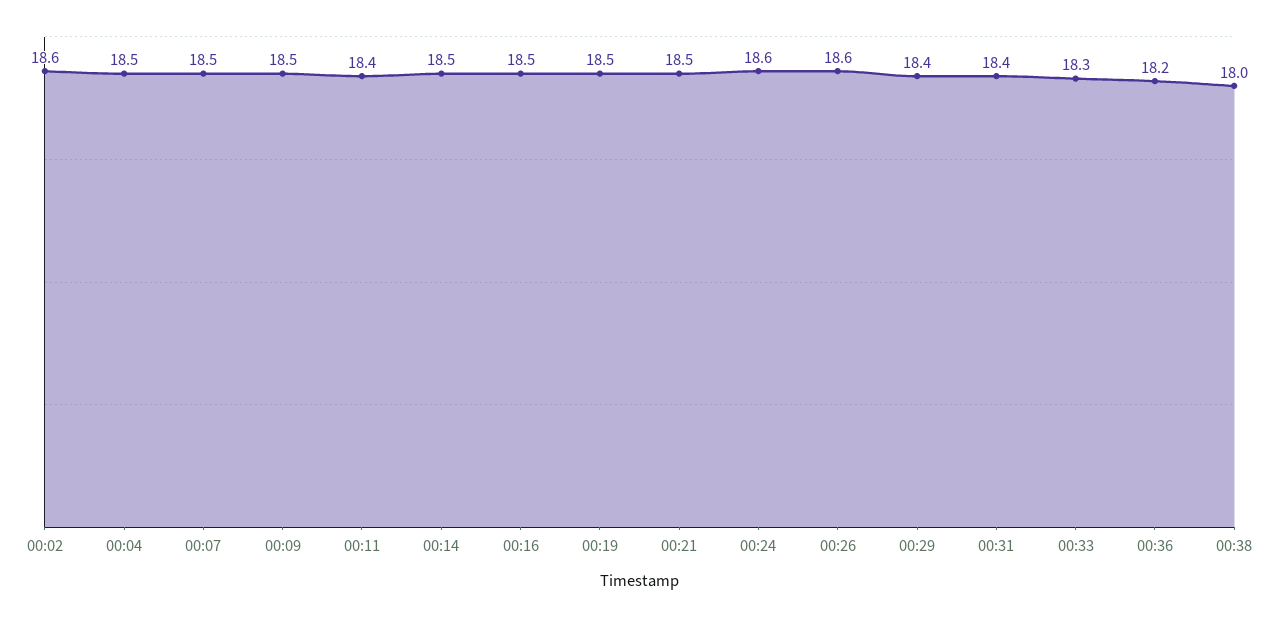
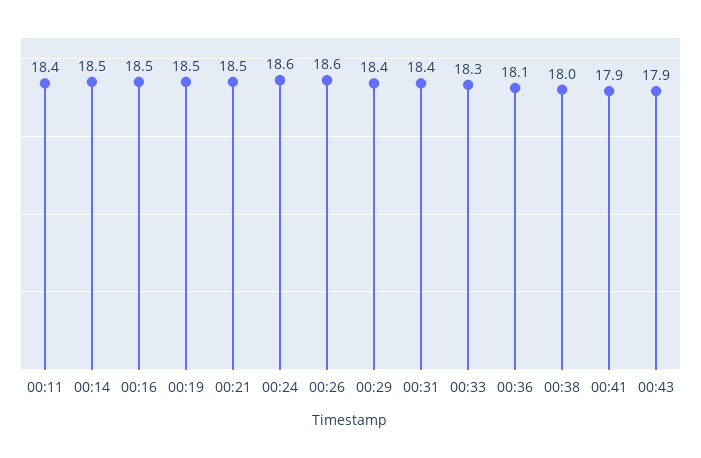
00:02: 18.6 -> none
00:04: 18.5 -> none
00:07: 18.5 -> none
00:09: 18.5 -> none
00:36: 18.2 -> 18.1
00:41: none -> 17.9
00:43: none -> 17.9

